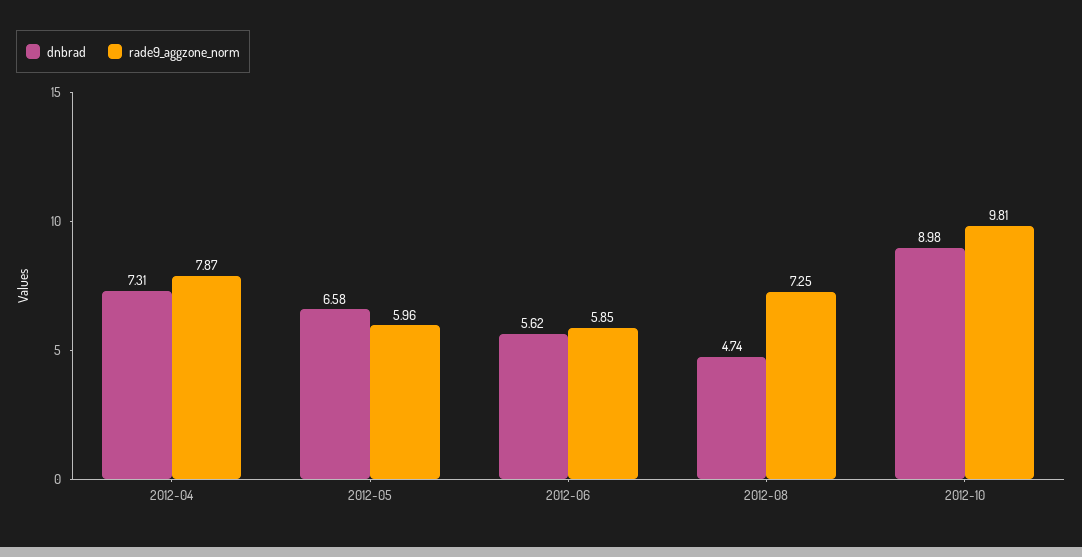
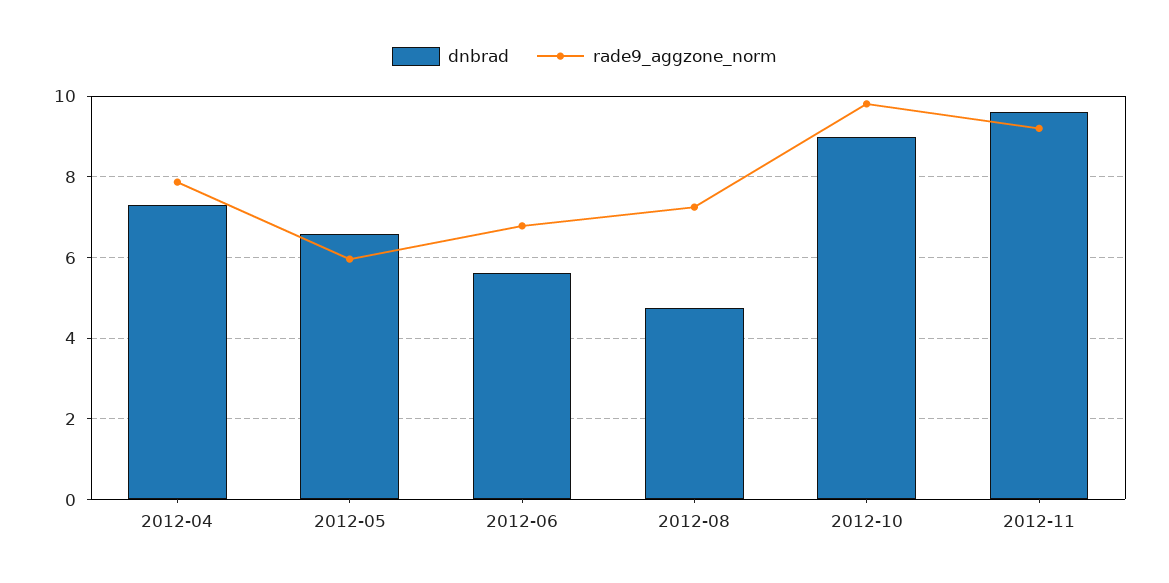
rade9_aggzone_norm, 2012-06: 5.85 -> 6.8
dnbrad, 2012-11: none -> 9.6
rade9_aggzone_norm, 2012-11: none -> 9.2

